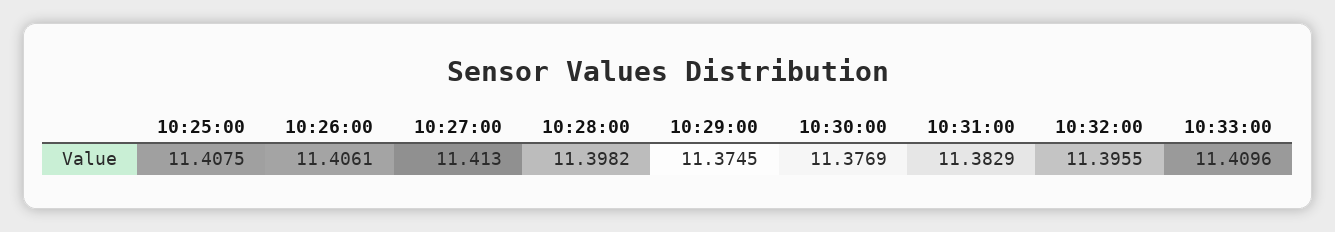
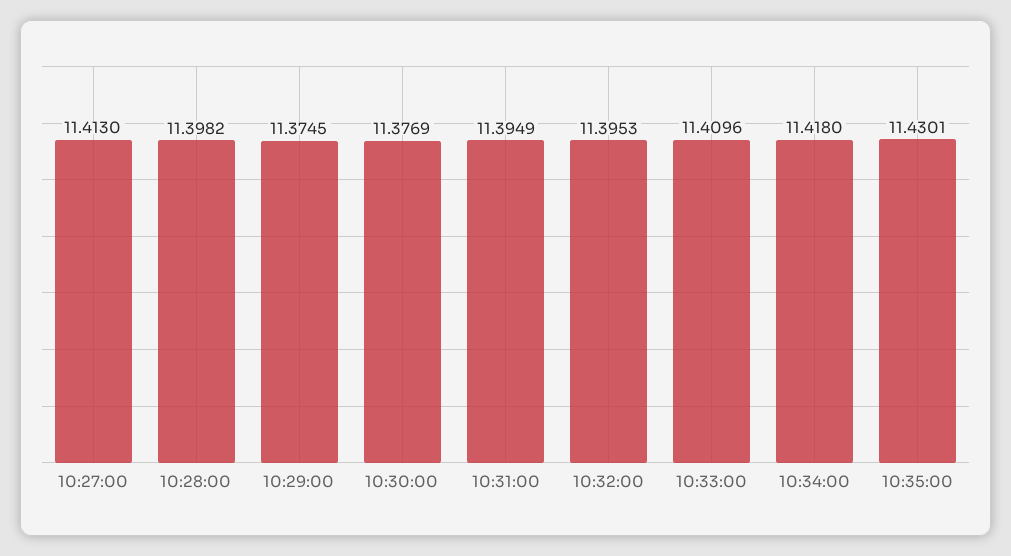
10:25:00: 11.4075 -> none
10:26:00: 11.4061 -> none
10:31:00: 11.3829 -> 11.3949
10:32:00: 11.3955 -> 11.3953
10:34:00: none -> 11.418
10:35:00: none -> 11.4301

